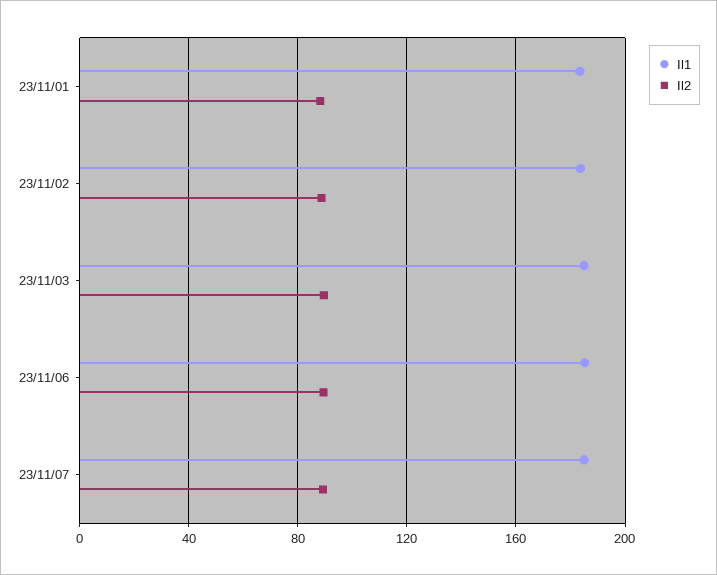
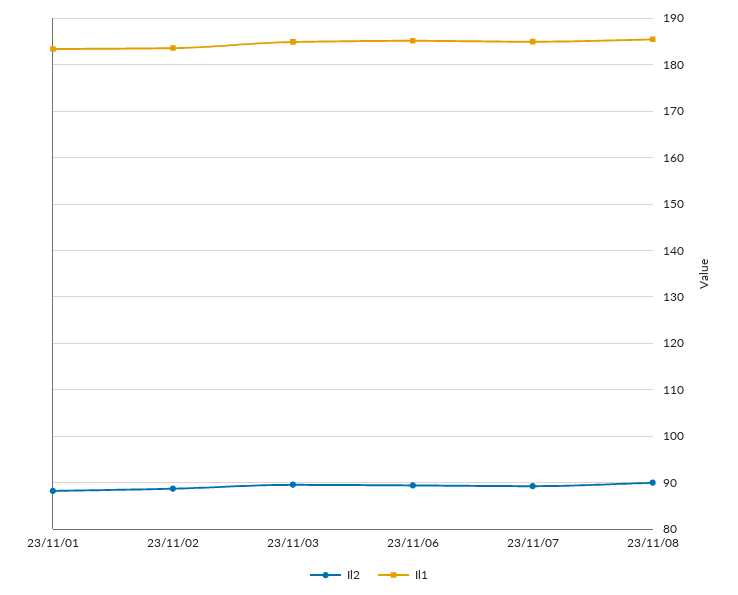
Il2, 23/11/08: none -> 90
Il1, 23/11/08: none -> 186

